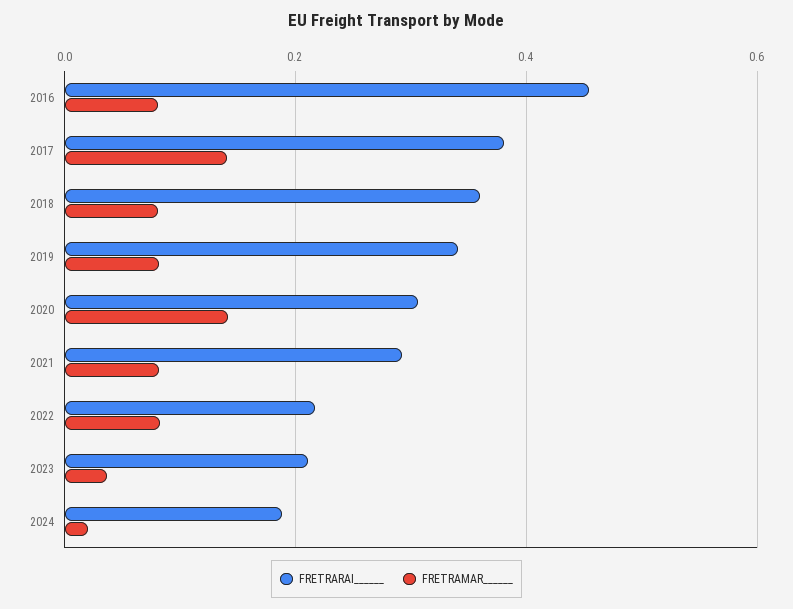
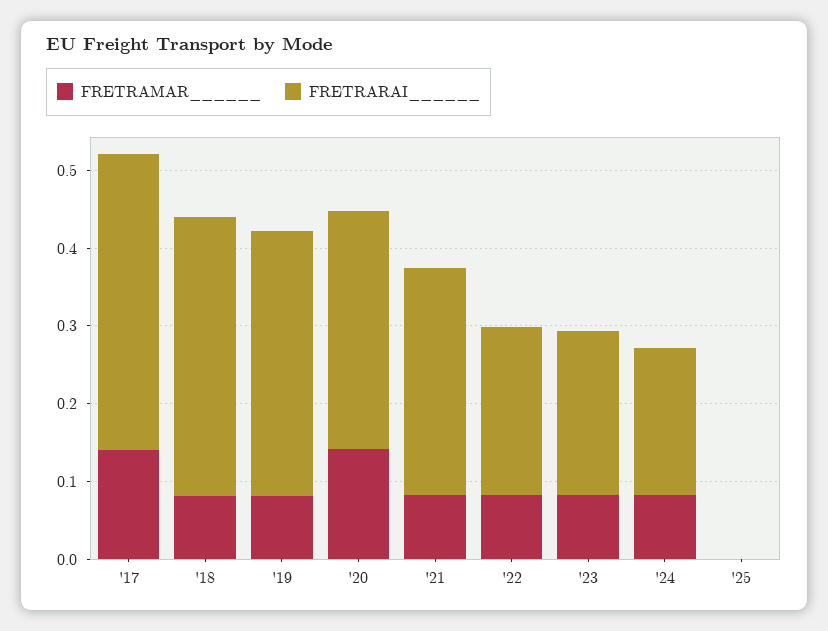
FRETRARAI______, 2016: 0.46 -> none
FRETRAMAR______, 2016: 0.08 -> none
FRETRAMAR______, 2023: 0.04 -> 0.08
FRETRAMAR______, 2024: 0.02 -> 0.08
FRETRAMAR______, '25: none -> 0
FRETRARAI______, '25: none -> 0

